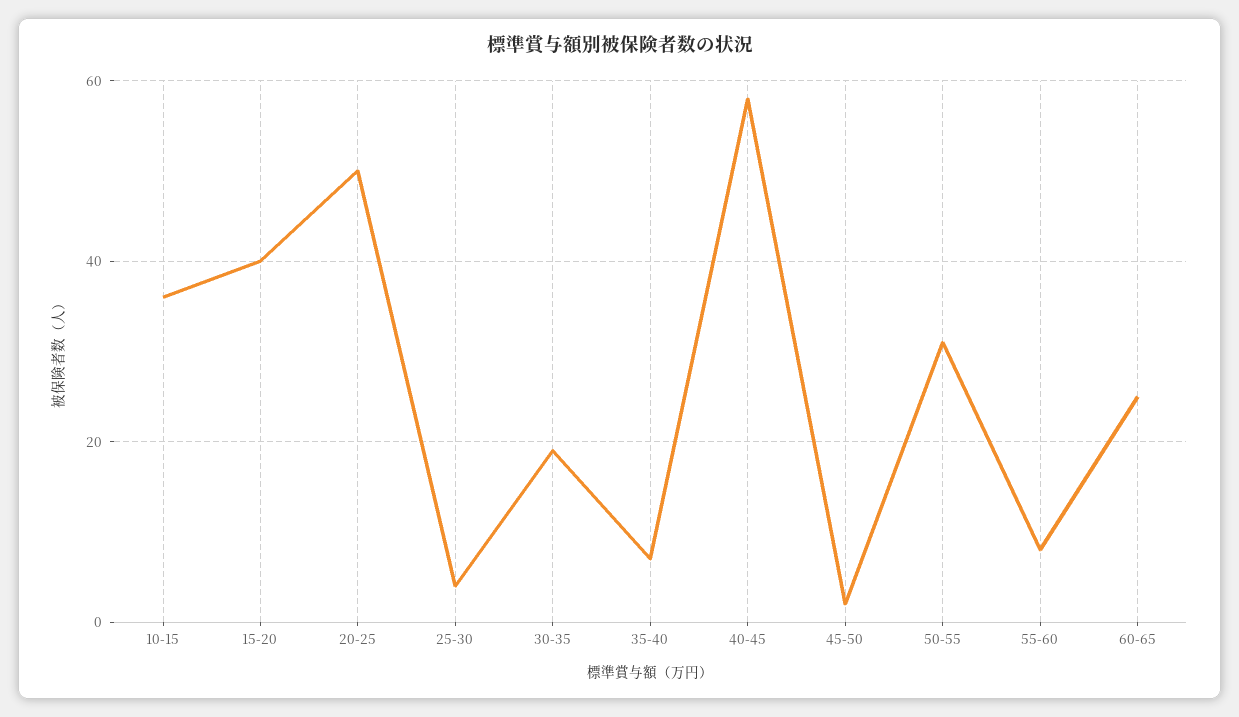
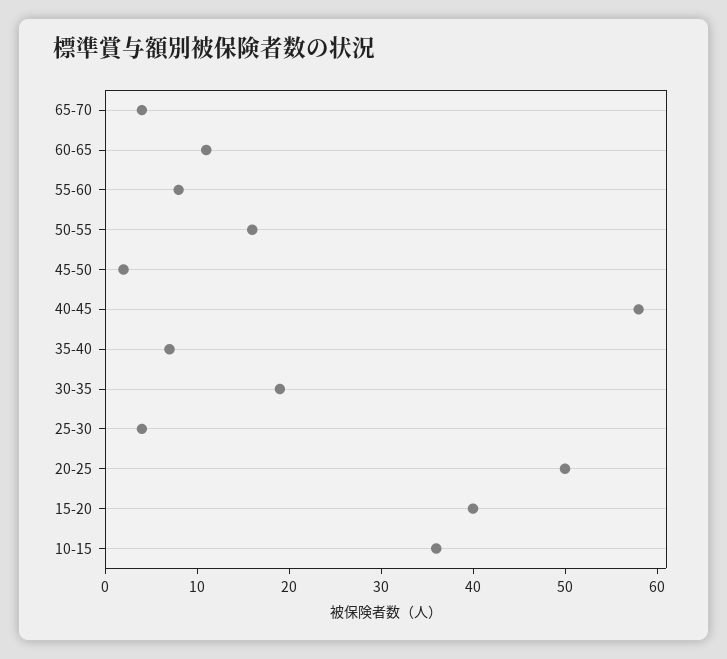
50-55: 30 -> 16
60-65: 25 -> 11
65-70: none -> 4

